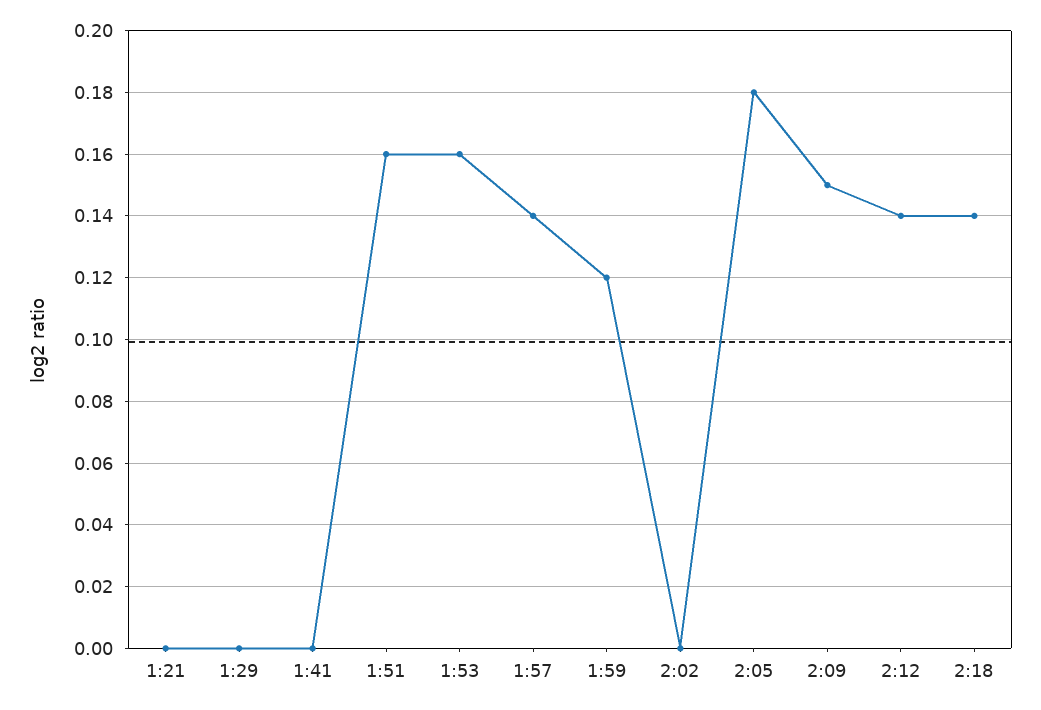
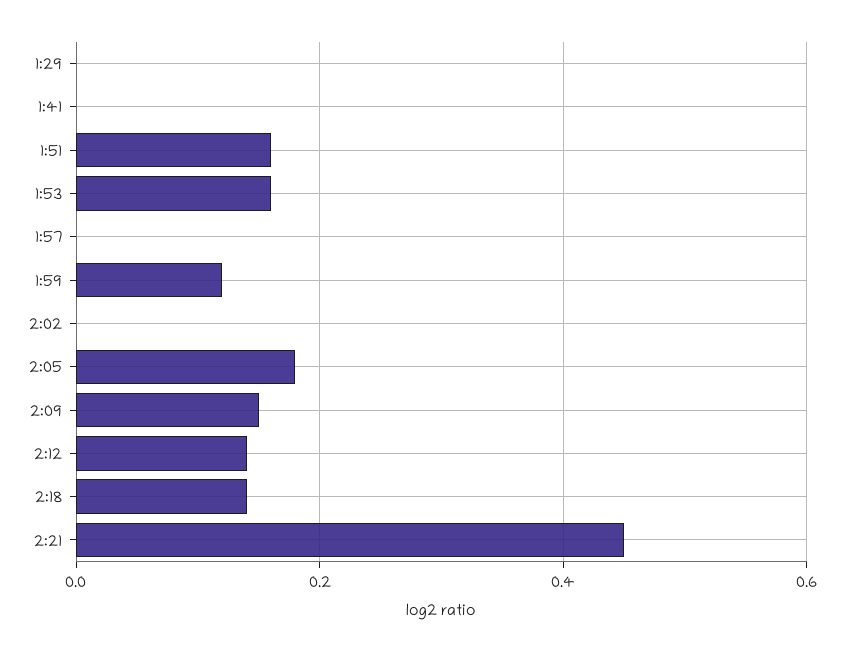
1:21: 0 -> none
1:57: 0.14 -> 0
2:21: none -> 0.45

